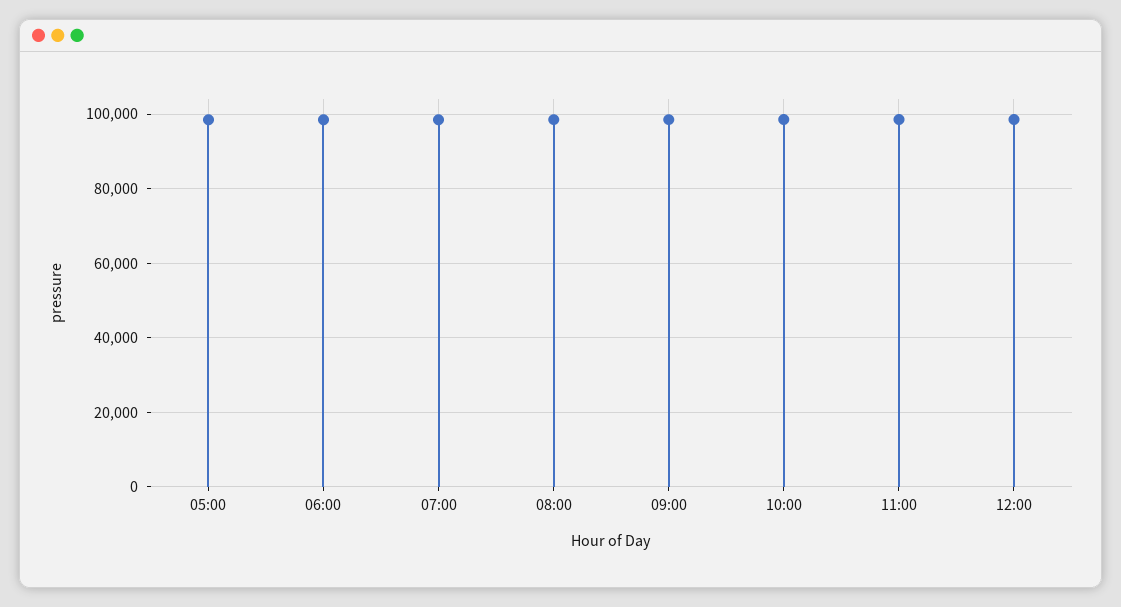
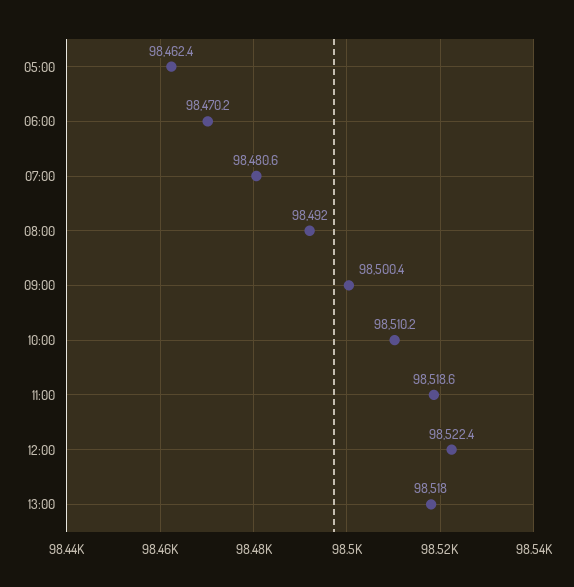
13:00: none -> 98518

